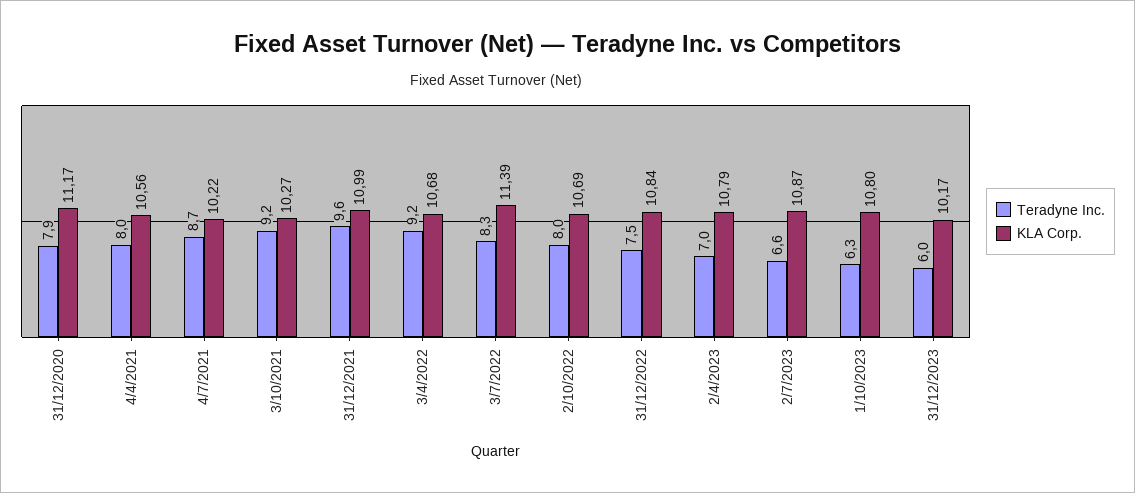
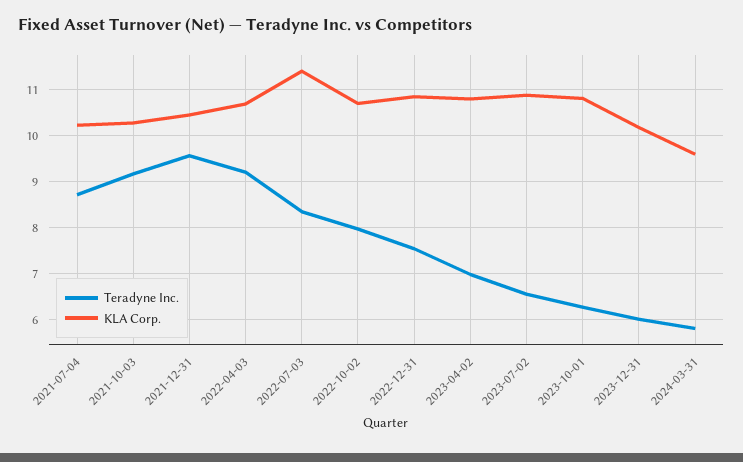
Teradyne Inc., 31/12/2020: 7.9 -> none
KLA Corp., 31/12/2020: 11.17 -> none
Teradyne Inc., 4/4/2021: 8 -> none
KLA Corp., 4/4/2021: 10.56 -> none
KLA Corp., 31/12/2021: 10.99 -> 10.4
Teradyne Inc., 2024-03-31: none -> 5.8
KLA Corp., 2024-03-31: none -> 9.6

